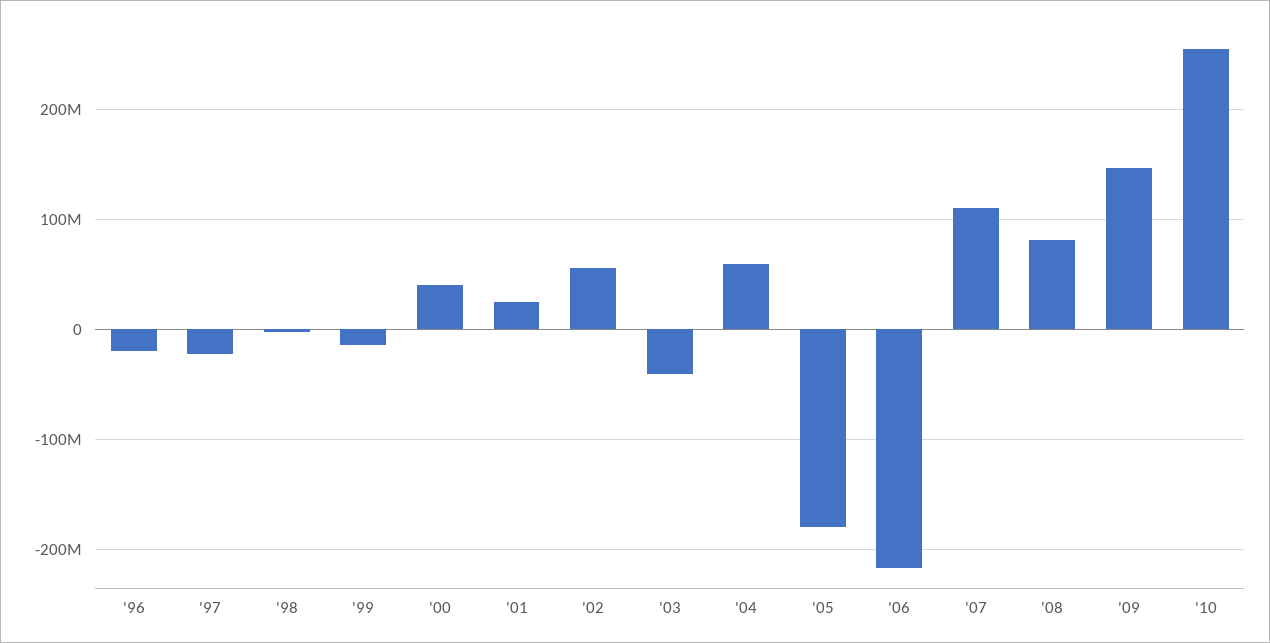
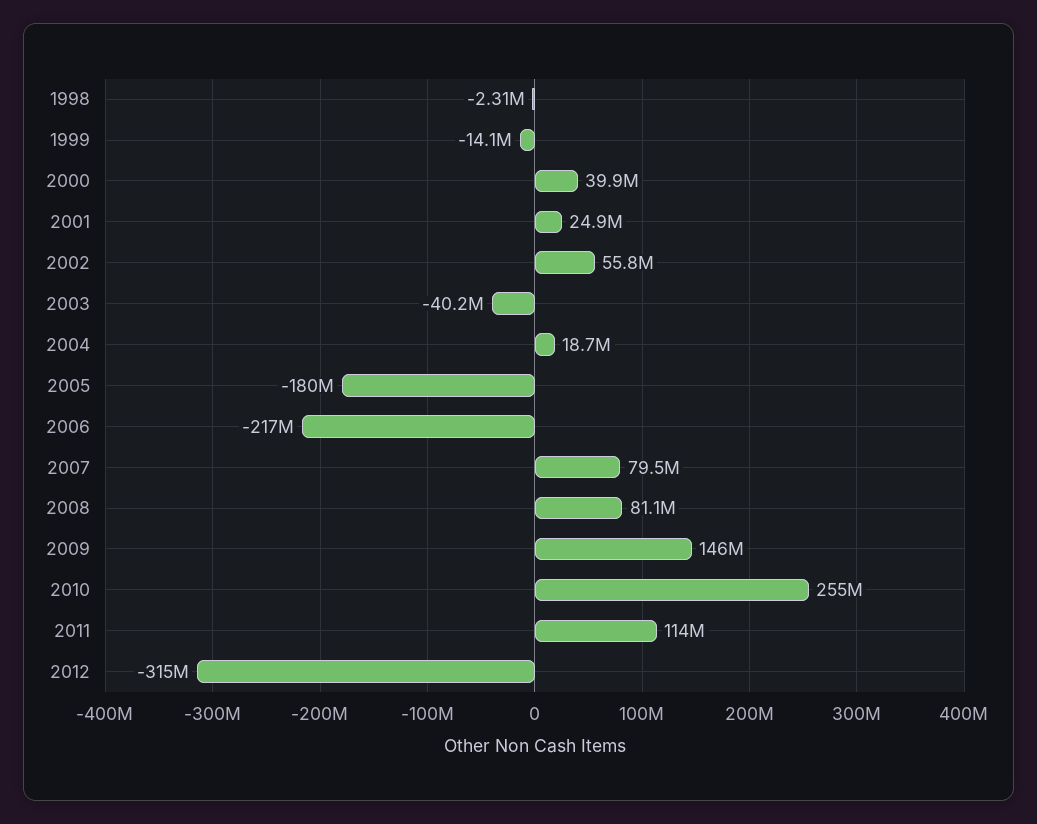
'96: -20000000 -> none
'97: -20000000 -> none
'04: 60000000 -> 18700000
'07: 110000000 -> 79500000
2011: none -> 114000000
2012: none -> -315000000

